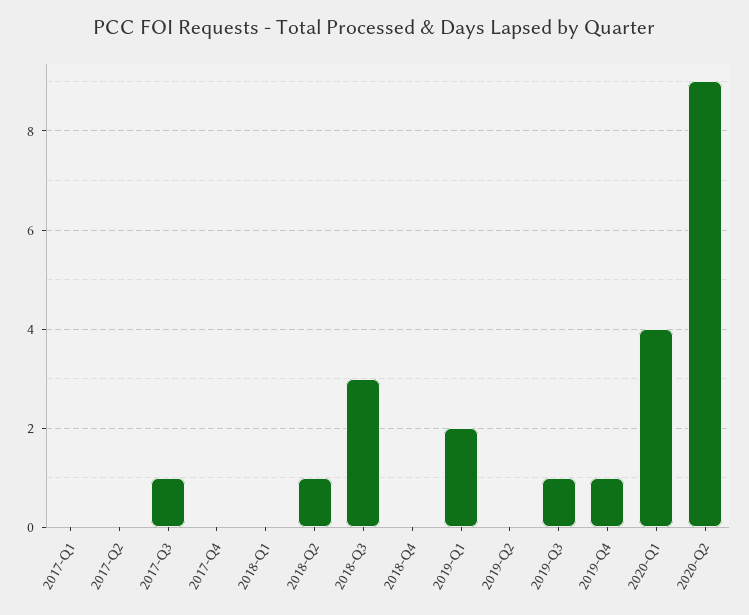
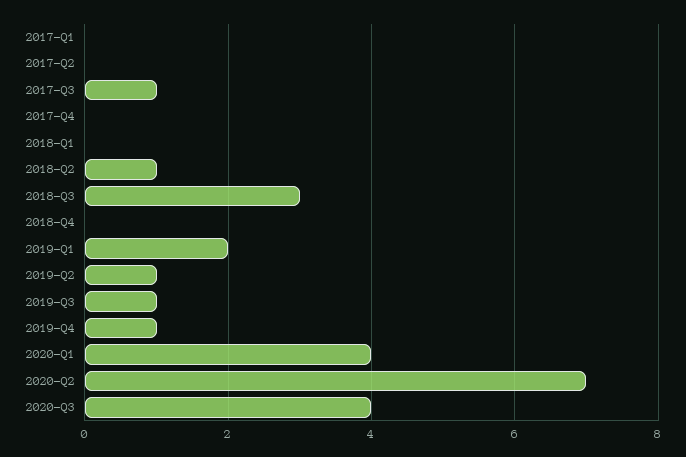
2019-Q2: 0 -> 1
2020-Q2: 9 -> 7
2020-Q3: none -> 4

